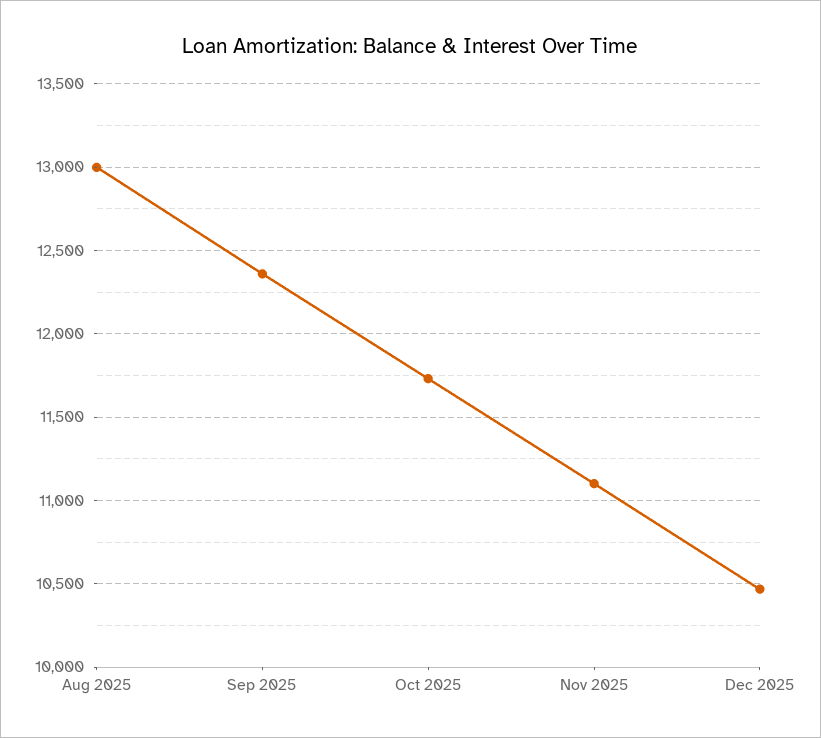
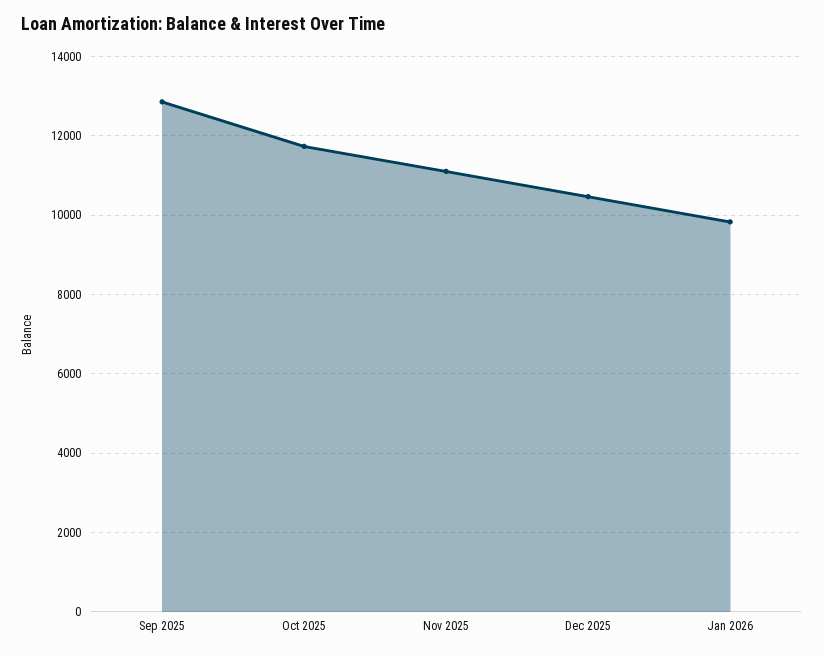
Aug 2025: 13000 -> none
Sep 2025: 12350 -> 12800
Jan 2026: none -> 9800

